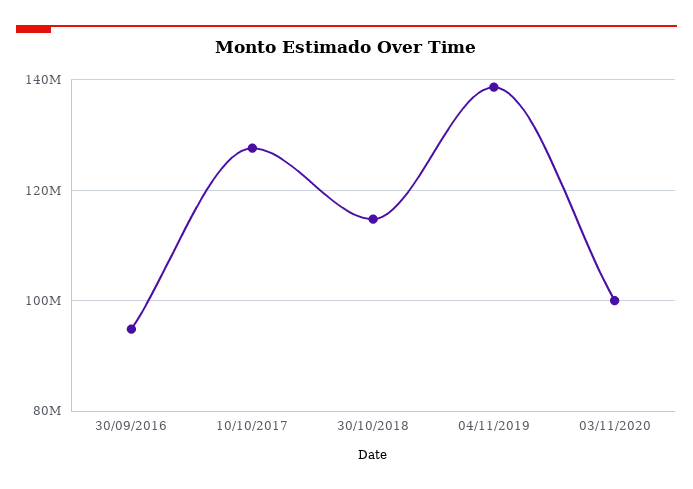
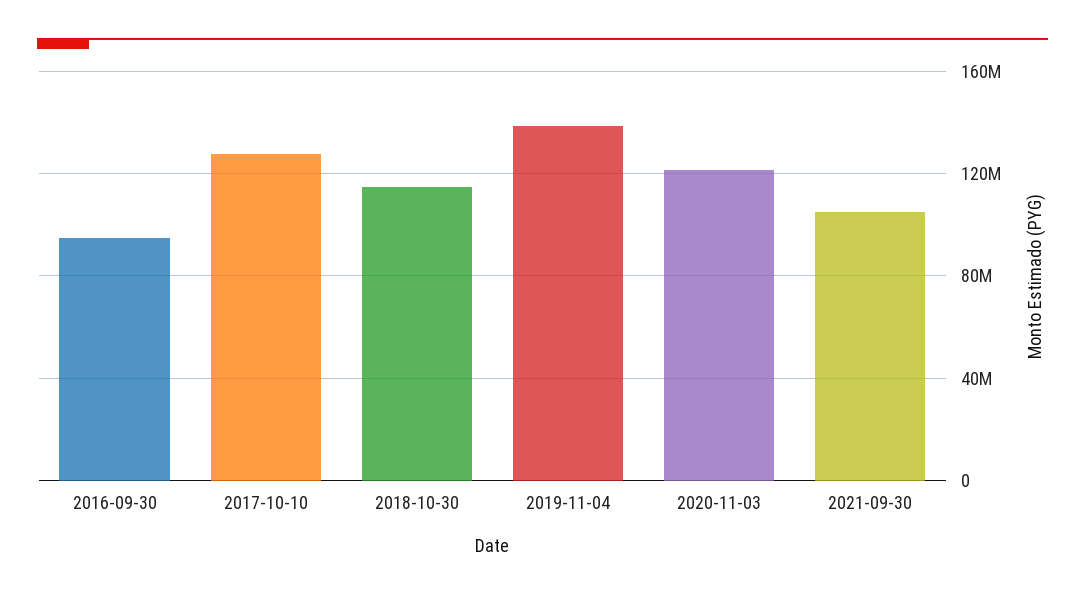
03/11/2020: 100000000 -> 120000000
2021-09-30: none -> 105000000

